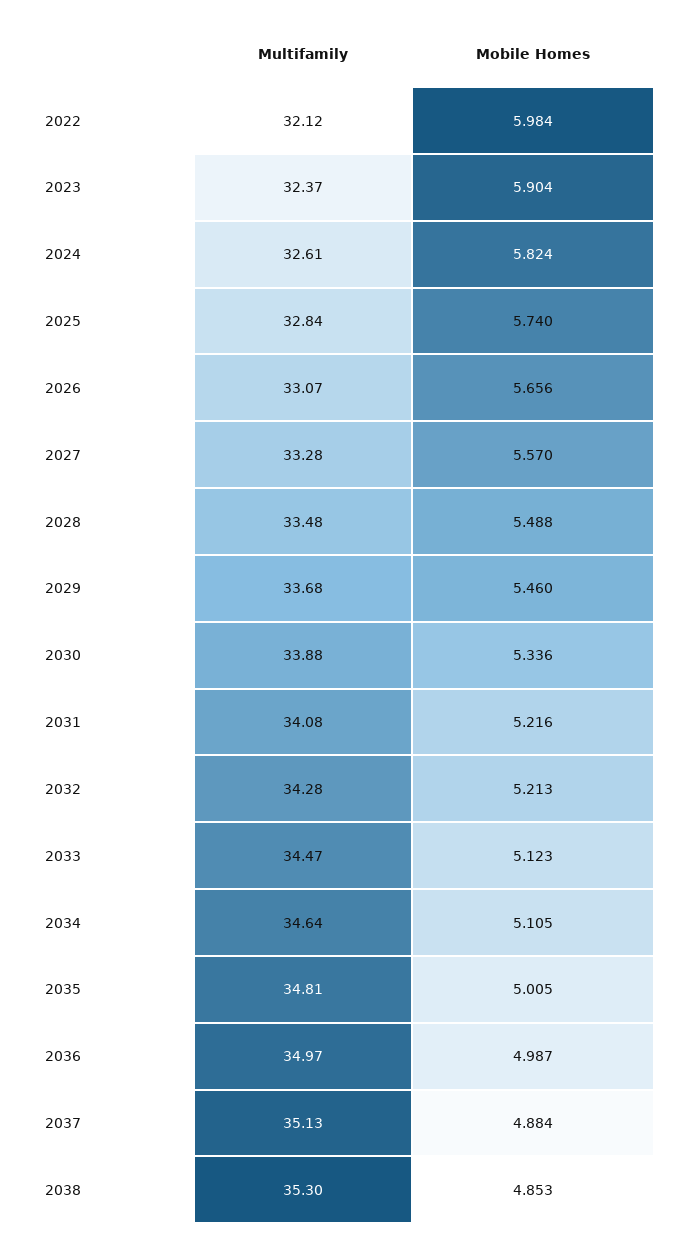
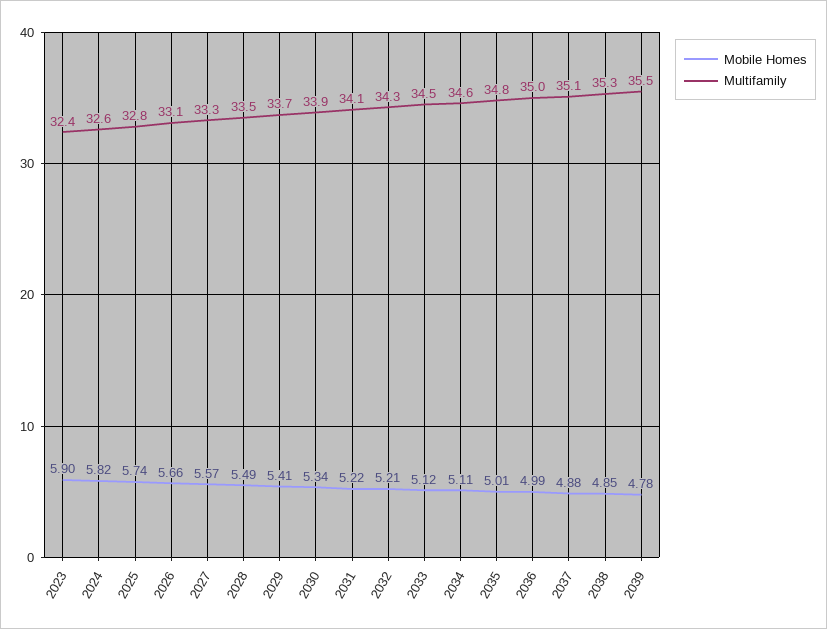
Multifamily, 2022: 32.12 -> none
Mobile Homes, 2022: 5.984 -> none
Mobile Homes, 2029: 5.46 -> 5.41
Mobile Homes, 2039: none -> 4.78
Multifamily, 2039: none -> 35.5

